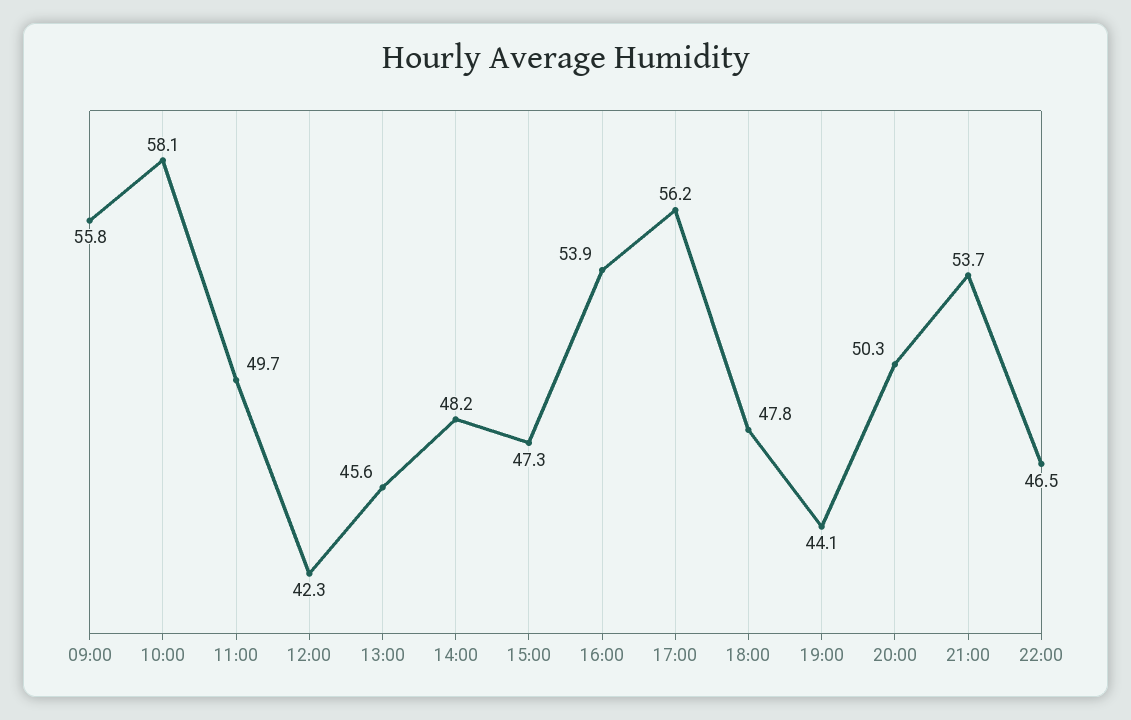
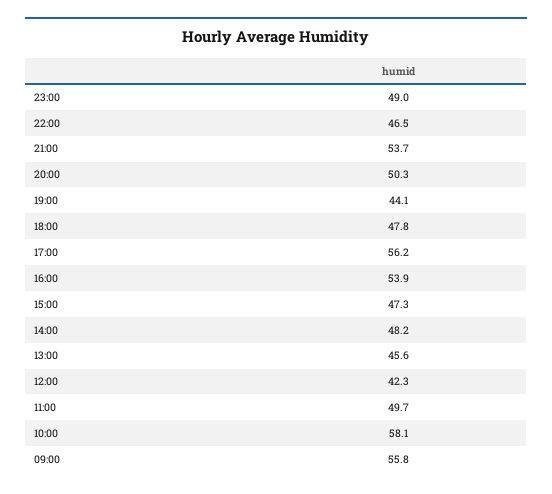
23:00: none -> 49

